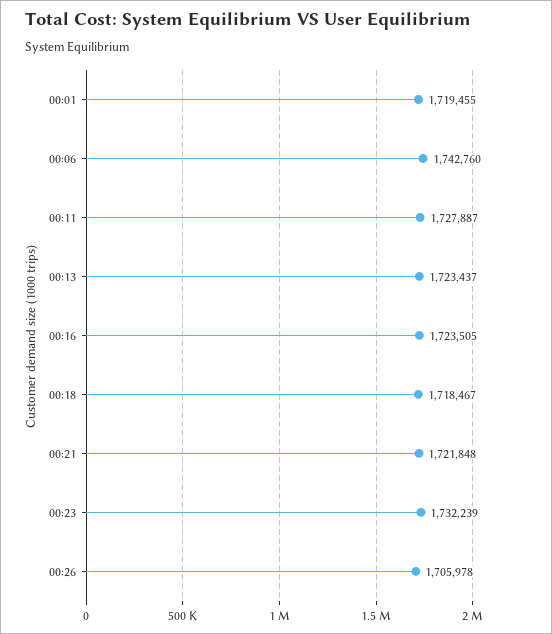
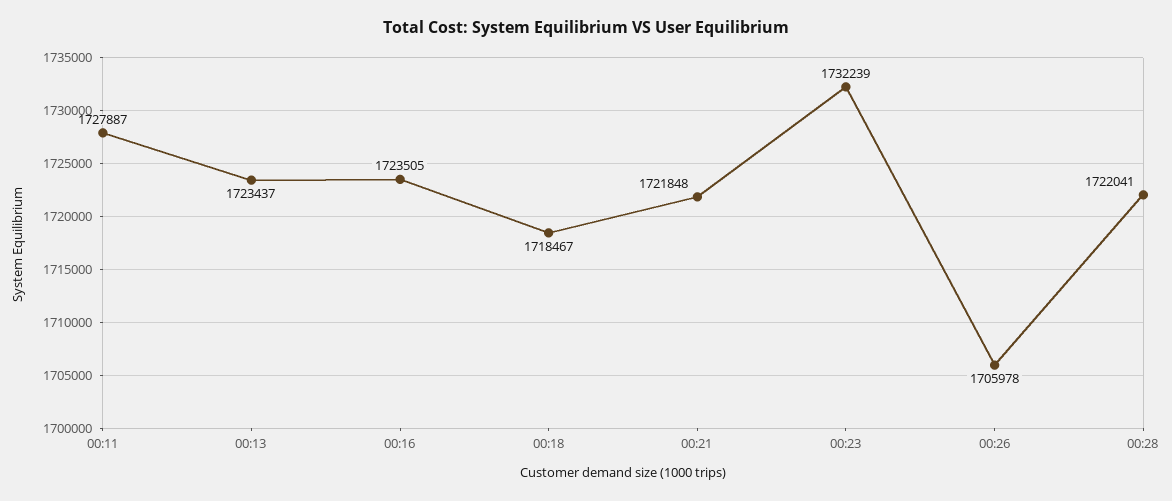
00:01: 1719455 -> none
00:06: 1742760 -> none
00:28: none -> 1722041

